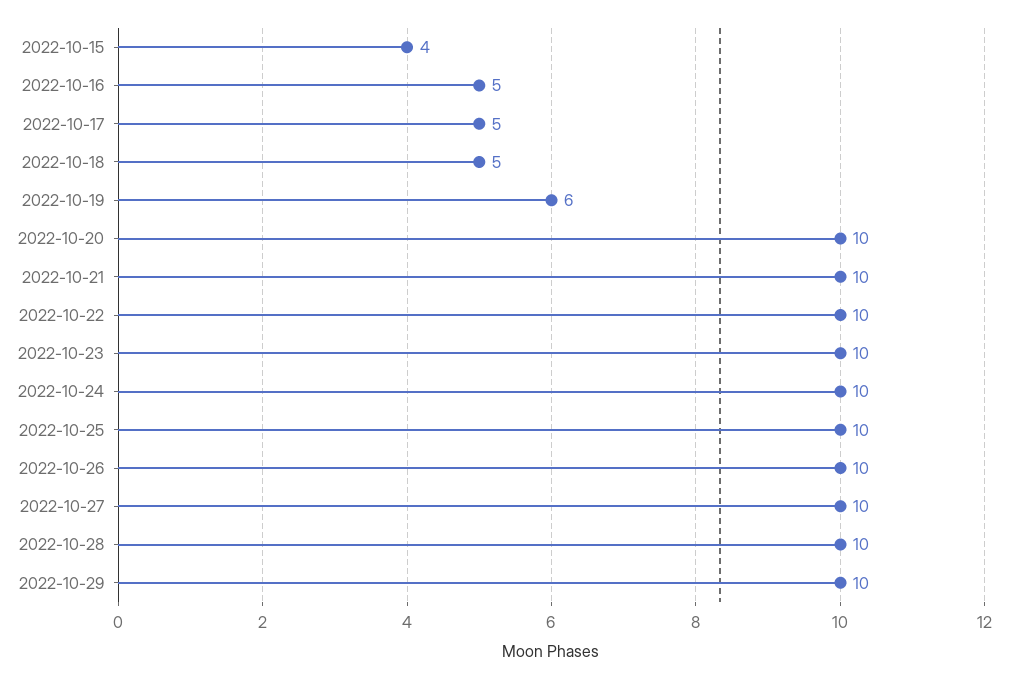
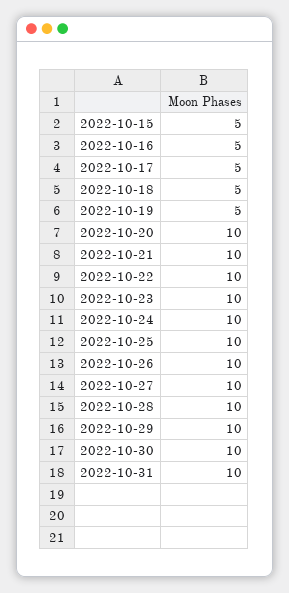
2022-10-15: 4 -> 5
2022-10-19: 6 -> 5
2022-10-30: none -> 10
2022-10-31: none -> 10

